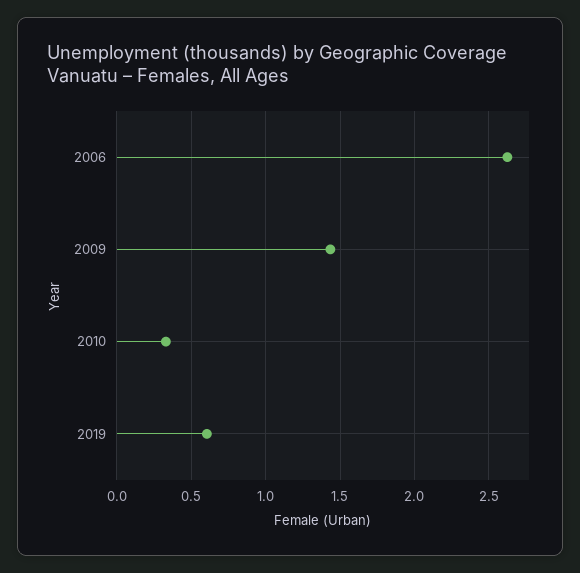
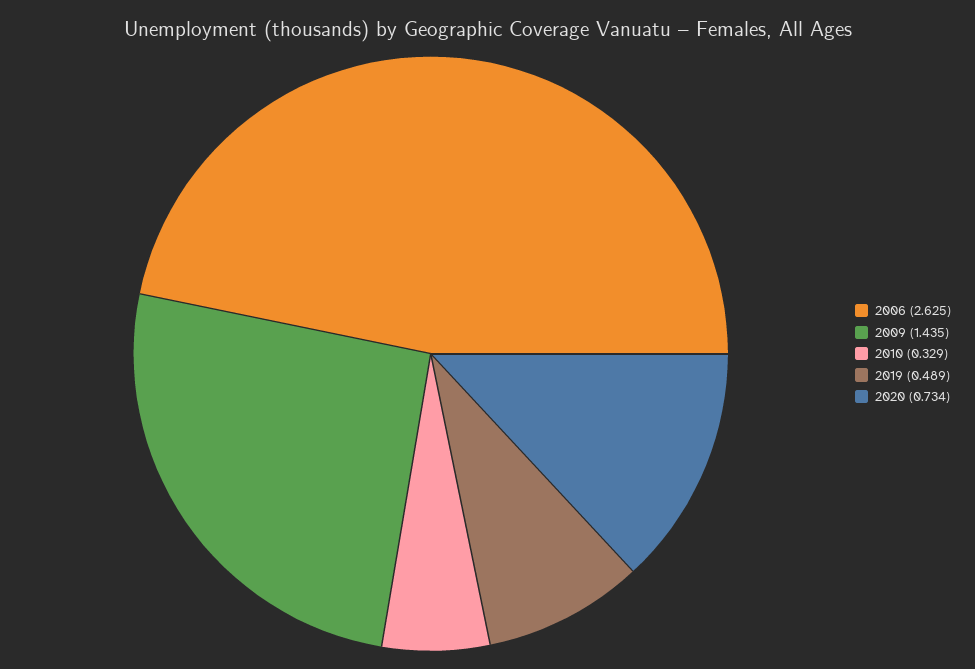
2019: 0.6 -> 0.489
2020: none -> 0.734

